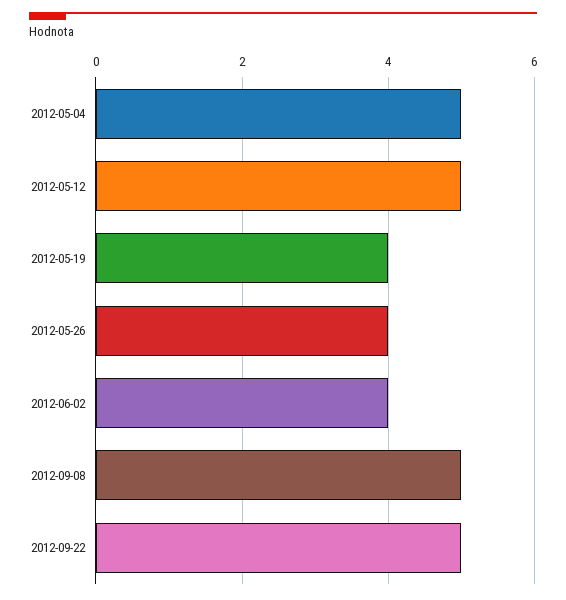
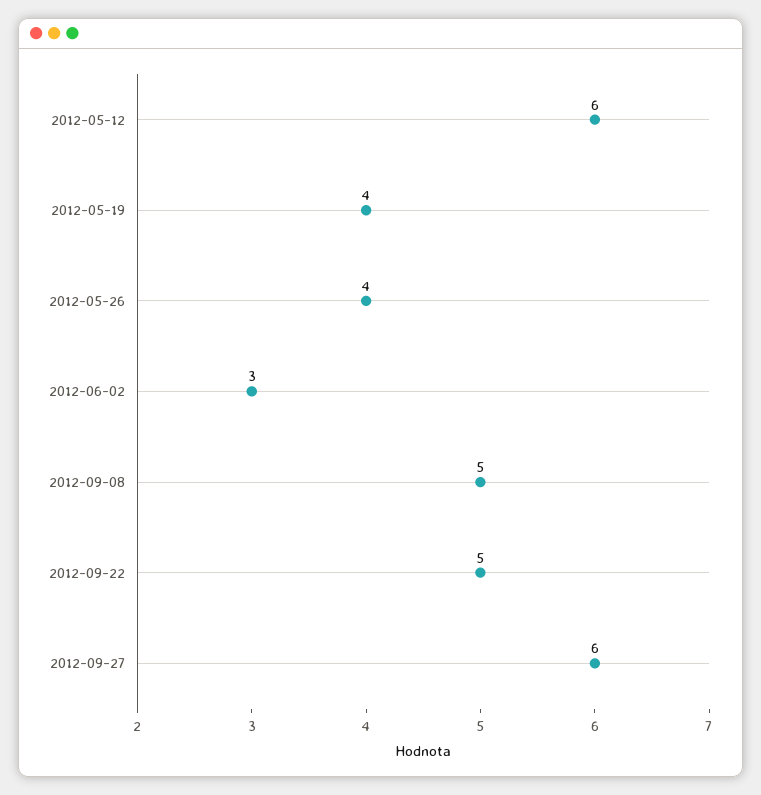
2012-05-04: 5 -> none
2012-05-12: 5 -> 6
2012-06-02: 4 -> 3
2012-09-27: none -> 6

